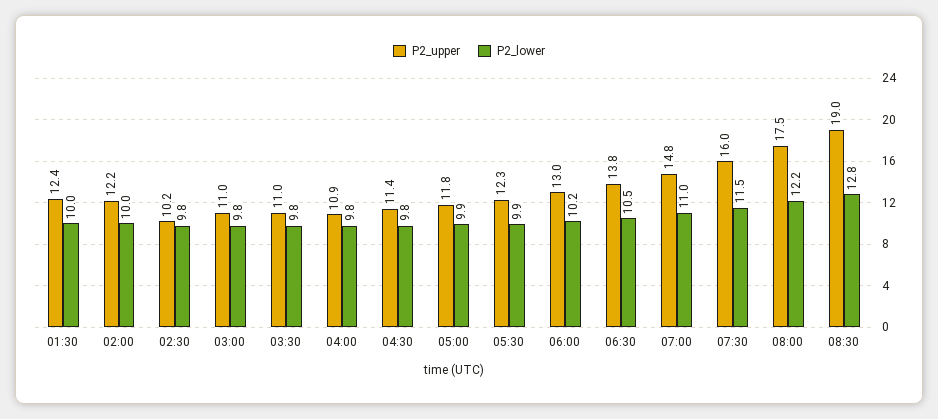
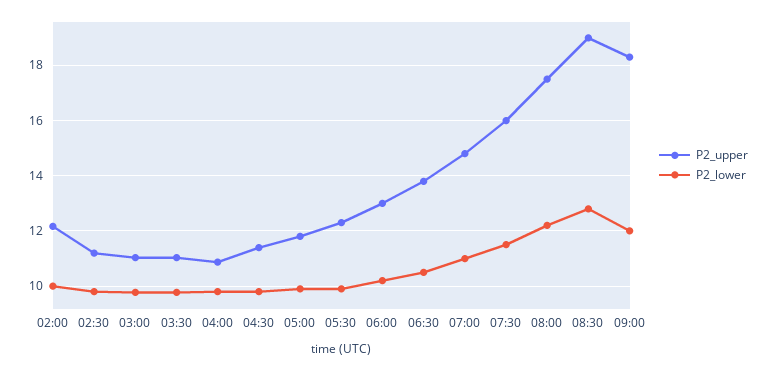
P2_upper, 01:30: 12.4 -> none
P2_lower, 01:30: 10 -> none
P2_upper, 02:30: 10.2 -> 11.25
P2_upper, 09:00: none -> 18.25
P2_lower, 09:00: none -> 12

